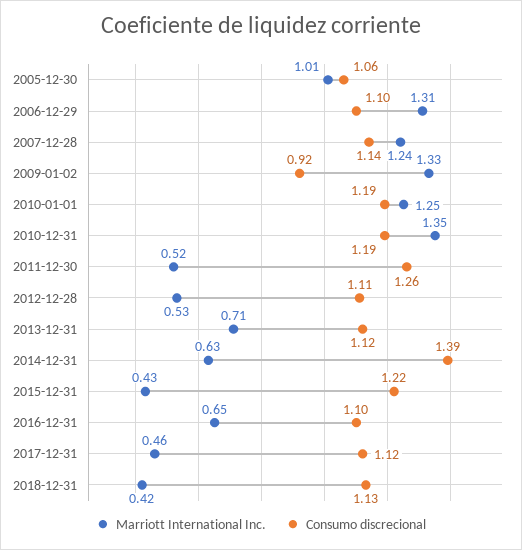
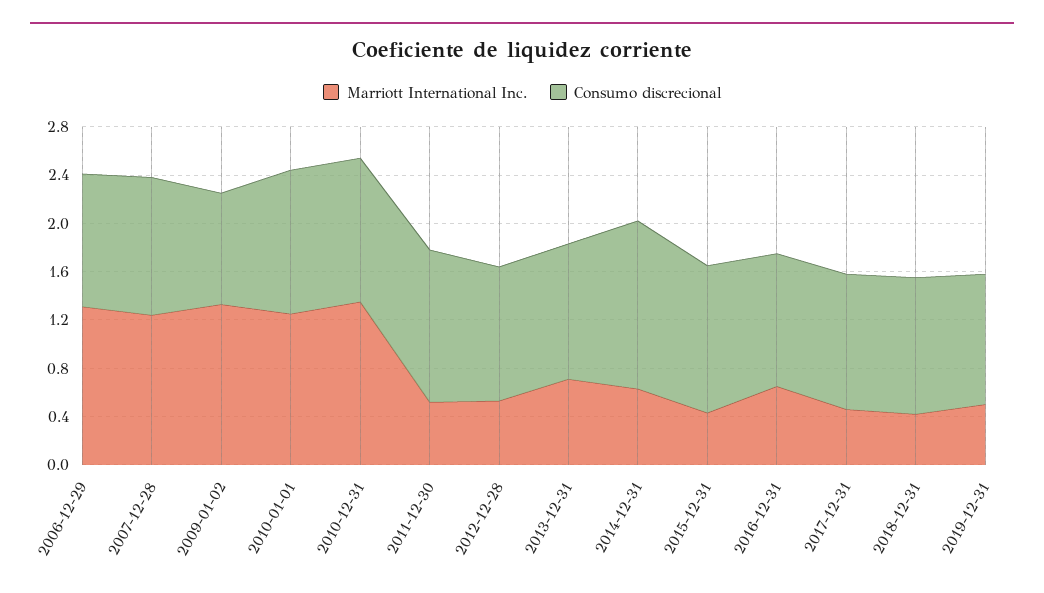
Marriott International Inc., 2005-12-30: 1.01 -> none
Consumo discrecional, 2005-12-30: 1.06 -> none
Marriott International Inc., 2019-12-31: none -> 0.5
Consumo discrecional, 2019-12-31: none -> 1.1

